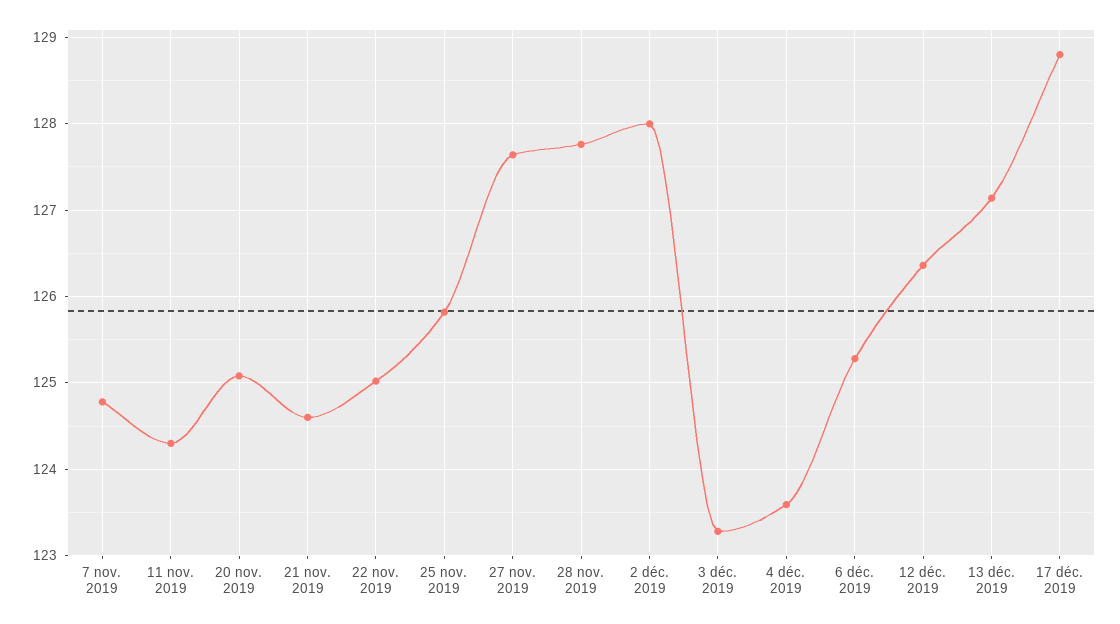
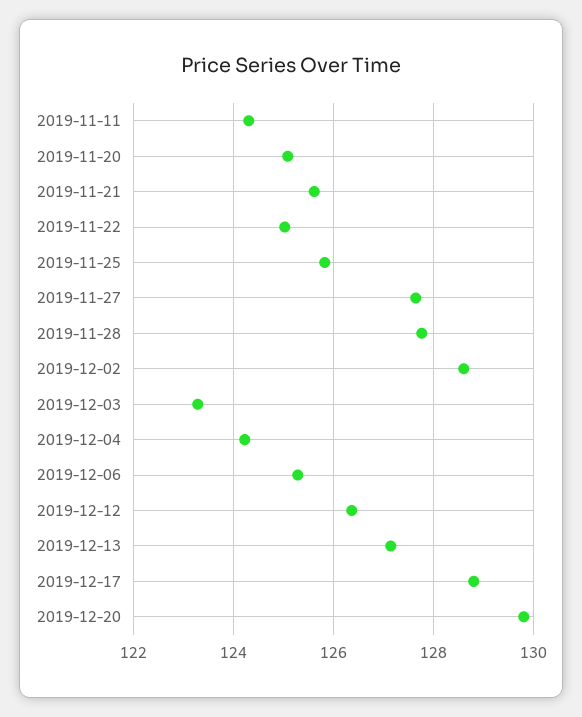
7 nov. 2019: 124.8 -> none
21 nov. 2019: 124.6 -> 125.6
2 déc. 2019: 128 -> 128.6
4 déc. 2019: 123.6 -> 124.2
2019-12-20: none -> 129.8

